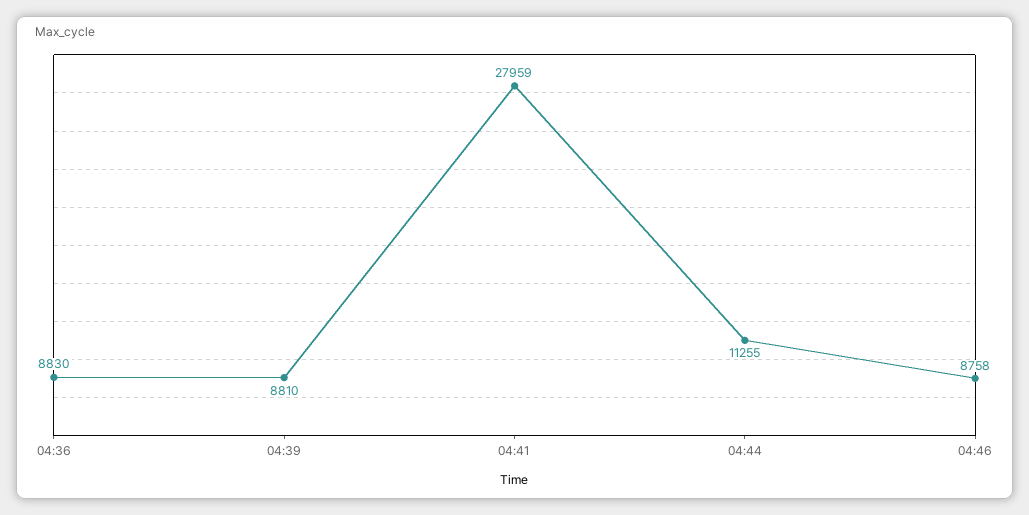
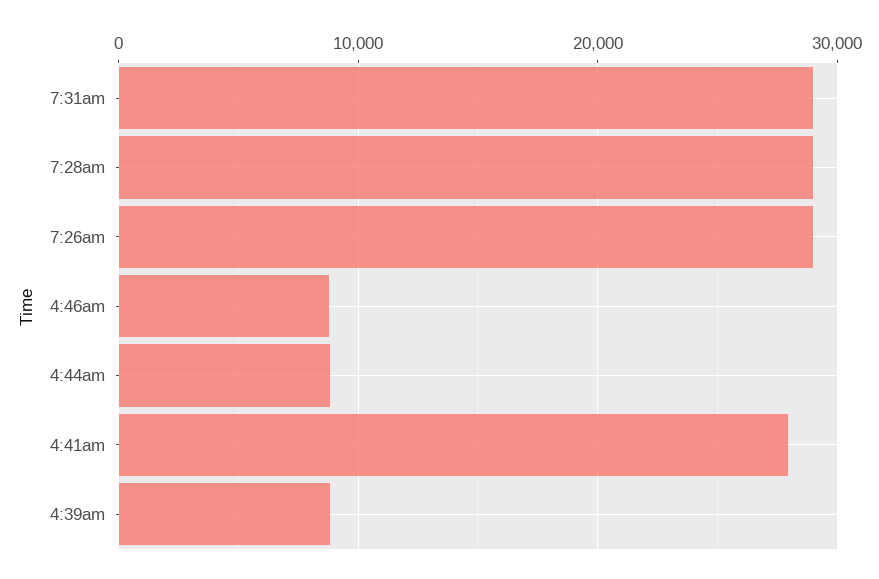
04:36: 8830 -> none
04:44: 11255 -> 9000
7:31am: none -> 29000
7:28am: none -> 29000
7:26am: none -> 29000

